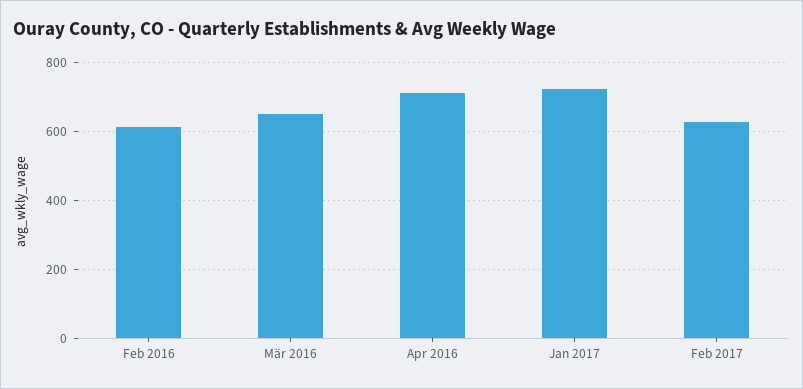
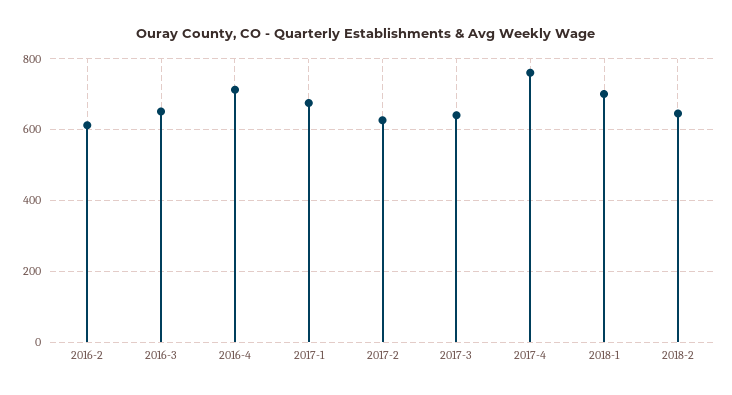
Jan 2017: 720 -> 680
2017-3: none -> 640
2017-4: none -> 760
2018-1: none -> 700
2018-2: none -> 640

